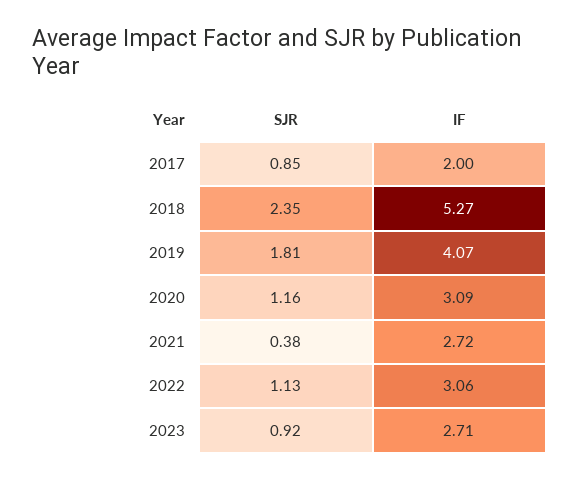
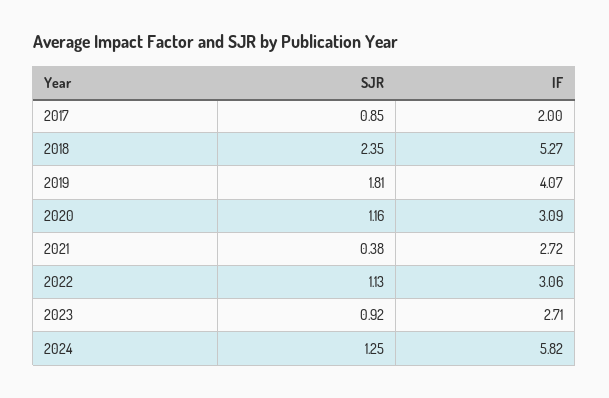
SJR, 2024: none -> 1.25
IF, 2024: none -> 5.82

